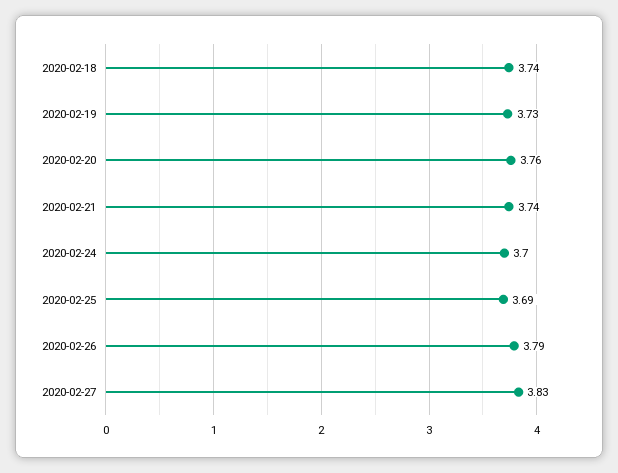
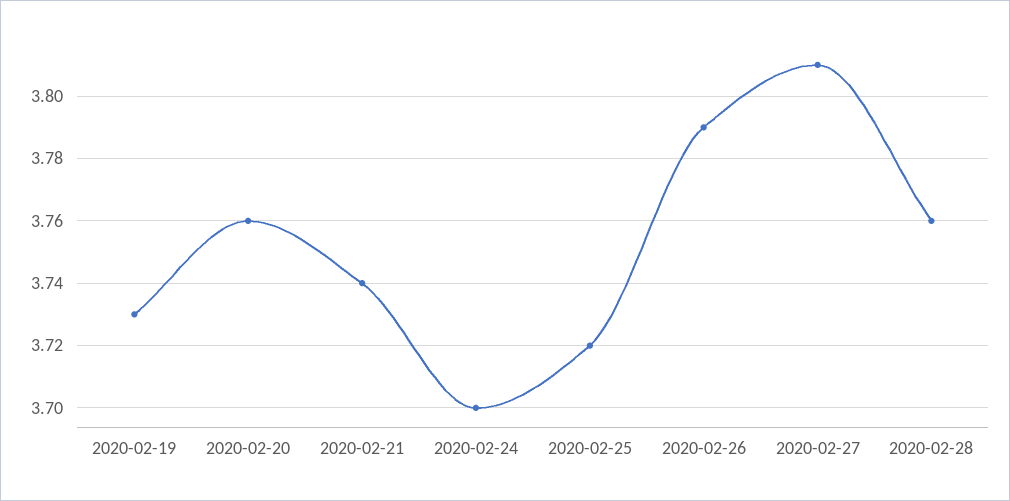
2020-02-18: 3.74 -> none
2020-02-25: 3.69 -> 3.72
2020-02-27: 3.83 -> 3.81
2020-02-28: none -> 3.76

